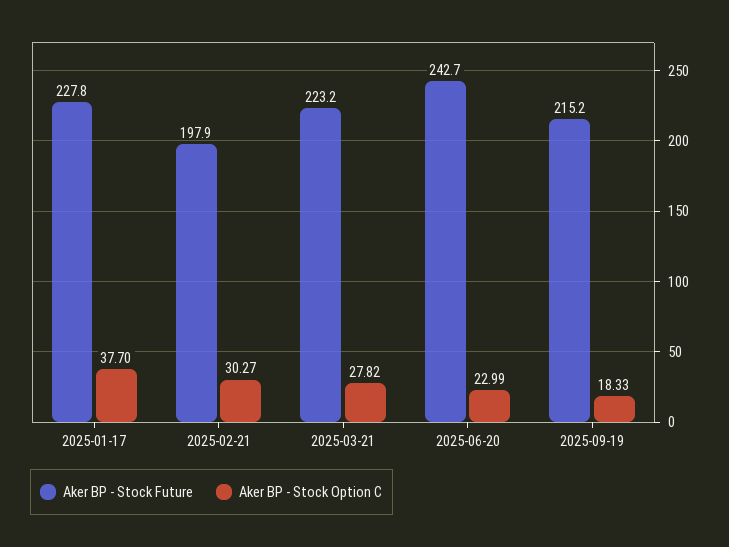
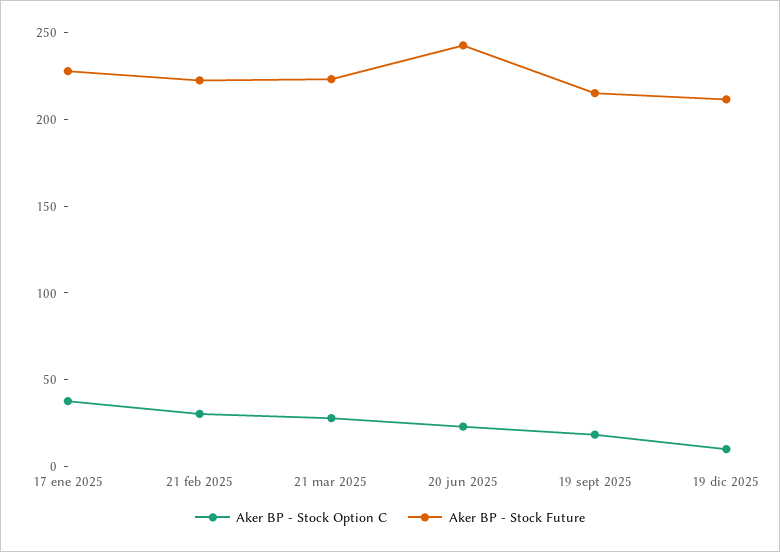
Aker BP - Stock Future, 2025-02-21: 197.9 -> 220
Aker BP - Stock Option C, 19 dic 2025: none -> 10
Aker BP - Stock Future, 19 dic 2025: none -> 210

